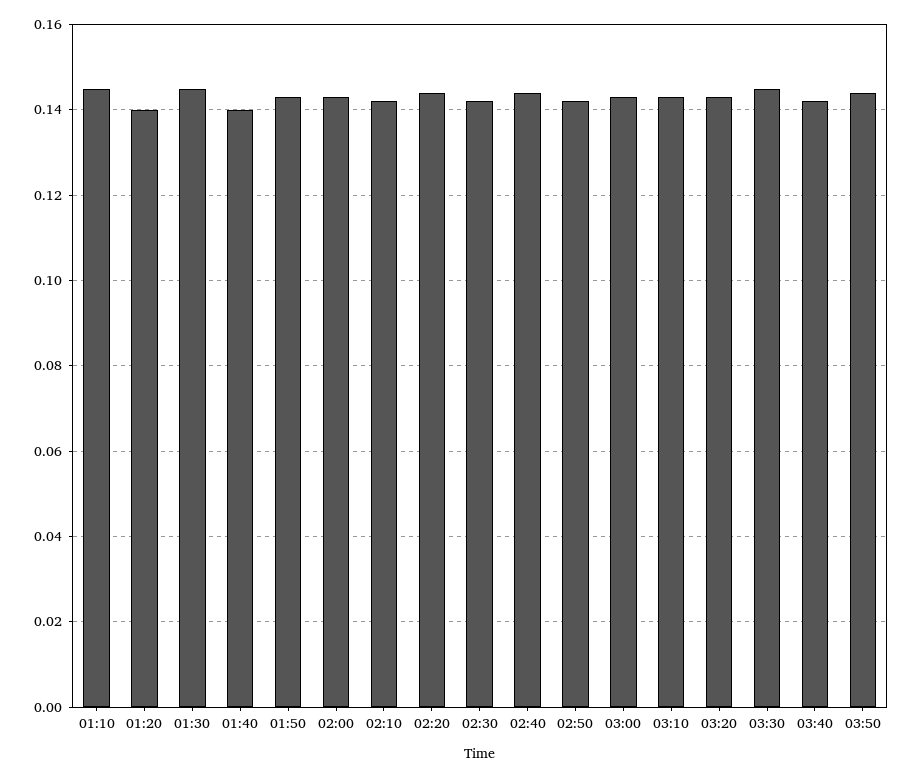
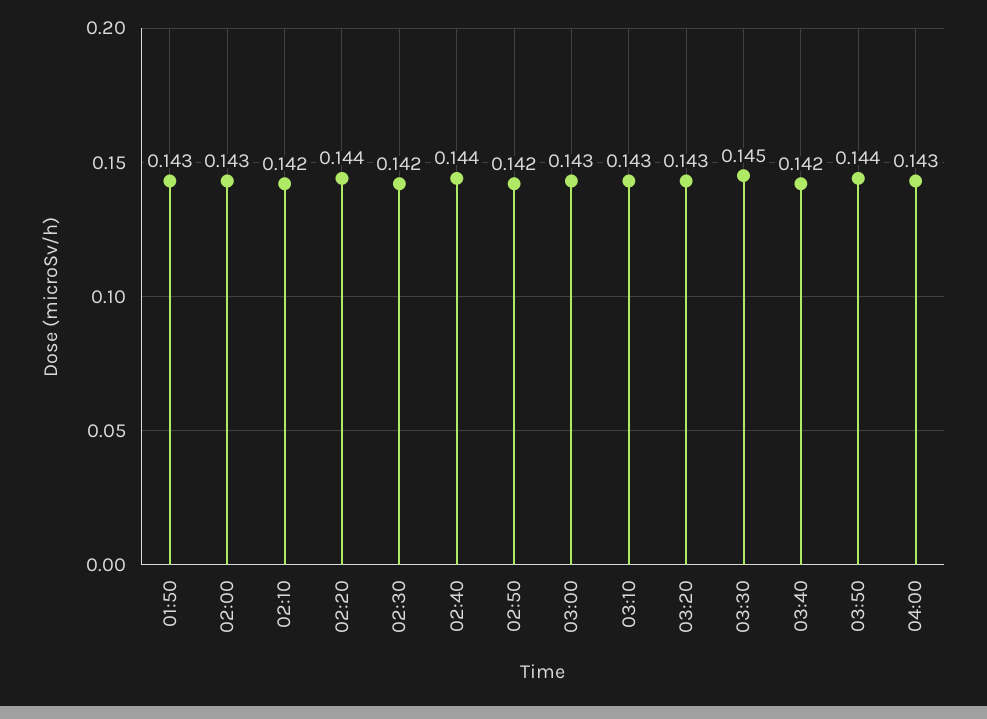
01:10: 0.145 -> none
01:20: 0.14 -> none
01:30: 0.145 -> none
01:40: 0.14 -> none
04:00: none -> 0.143

